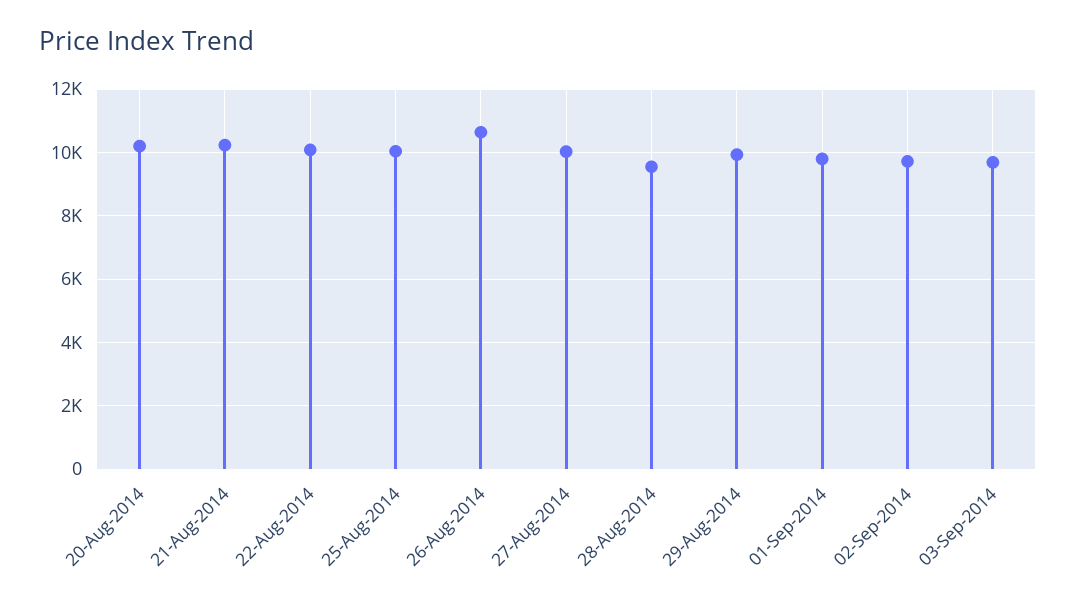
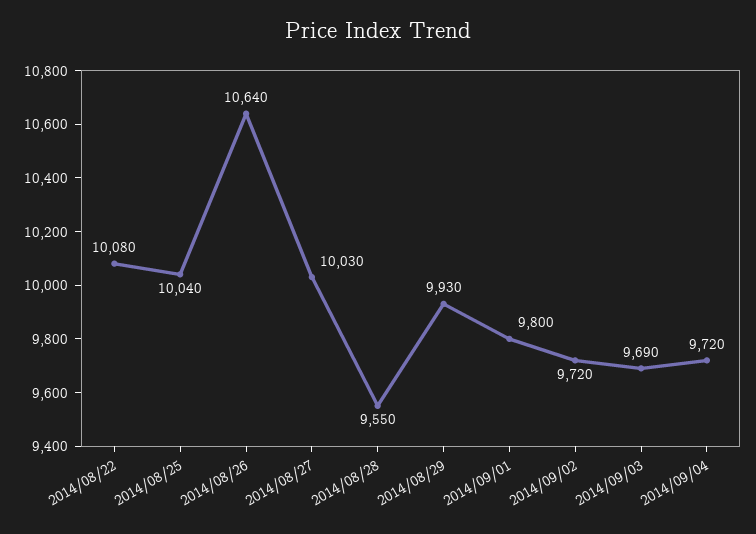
20-Aug-2014: 10200 -> none
21-Aug-2014: 10200 -> none
2014/09/04: none -> 9720

